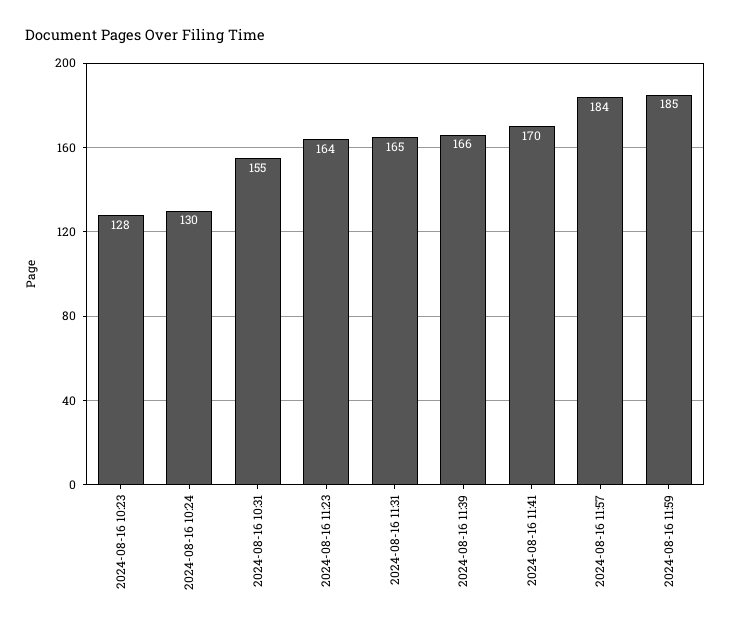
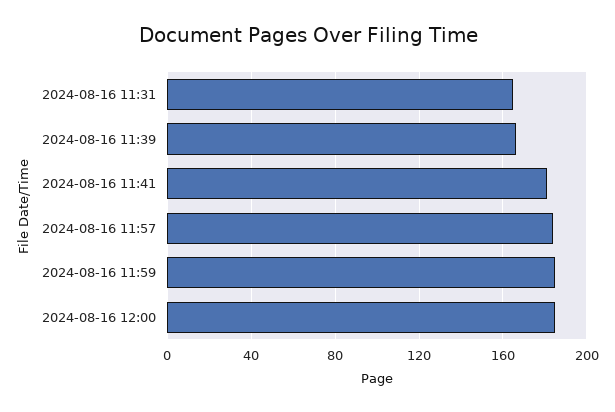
2024-08-16 10:23: 128 -> none
2024-08-16 10:24: 130 -> none
2024-08-16 10:31: 155 -> none
2024-08-16 11:23: 164 -> none
2024-08-16 11:41: 170 -> 180
2024-08-16 12:00: none -> 185

